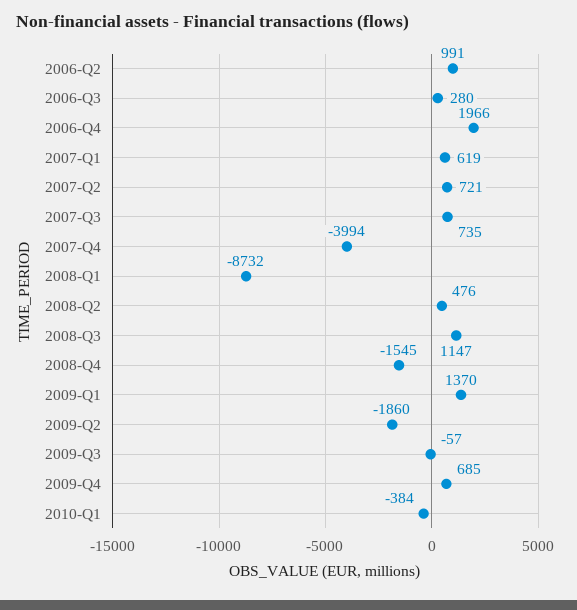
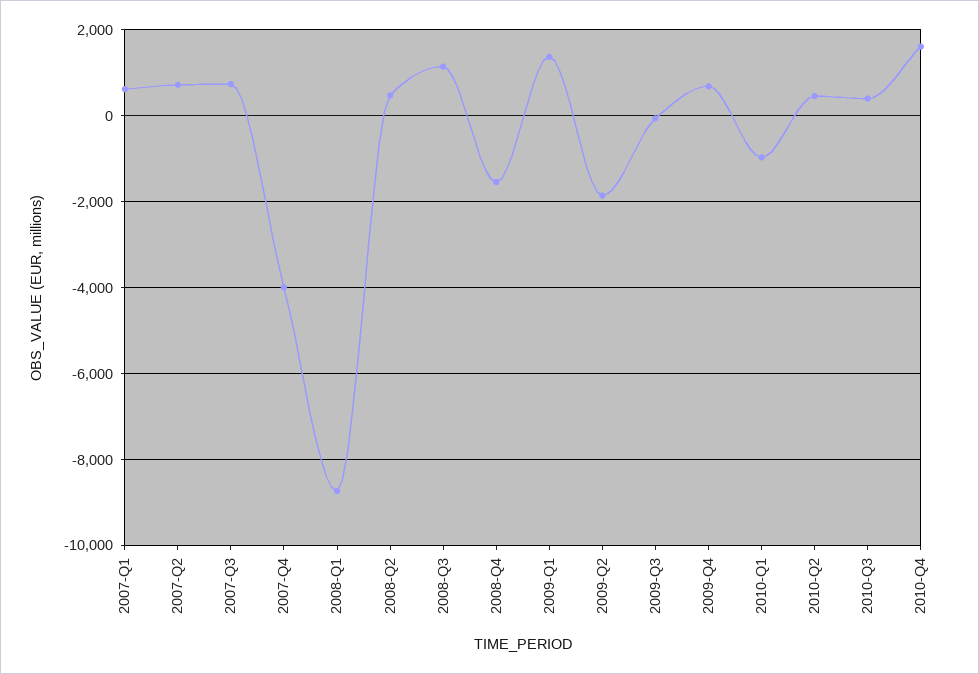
2006-Q2: 991 -> none
2006-Q3: 280 -> none
2006-Q4: 1966 -> none
2010-Q1: -384 -> -1000
2010-Q2: none -> 400
2010-Q3: none -> 400
2010-Q4: none -> 1600

